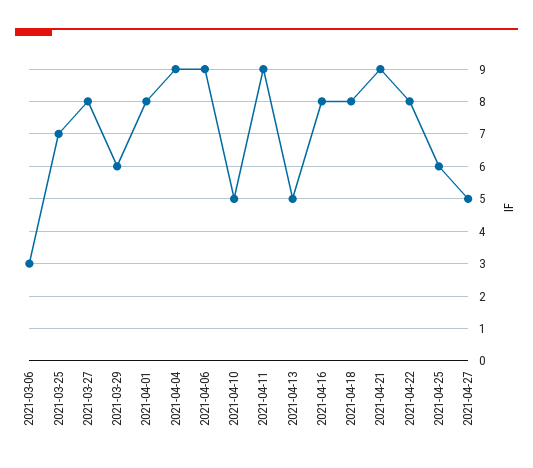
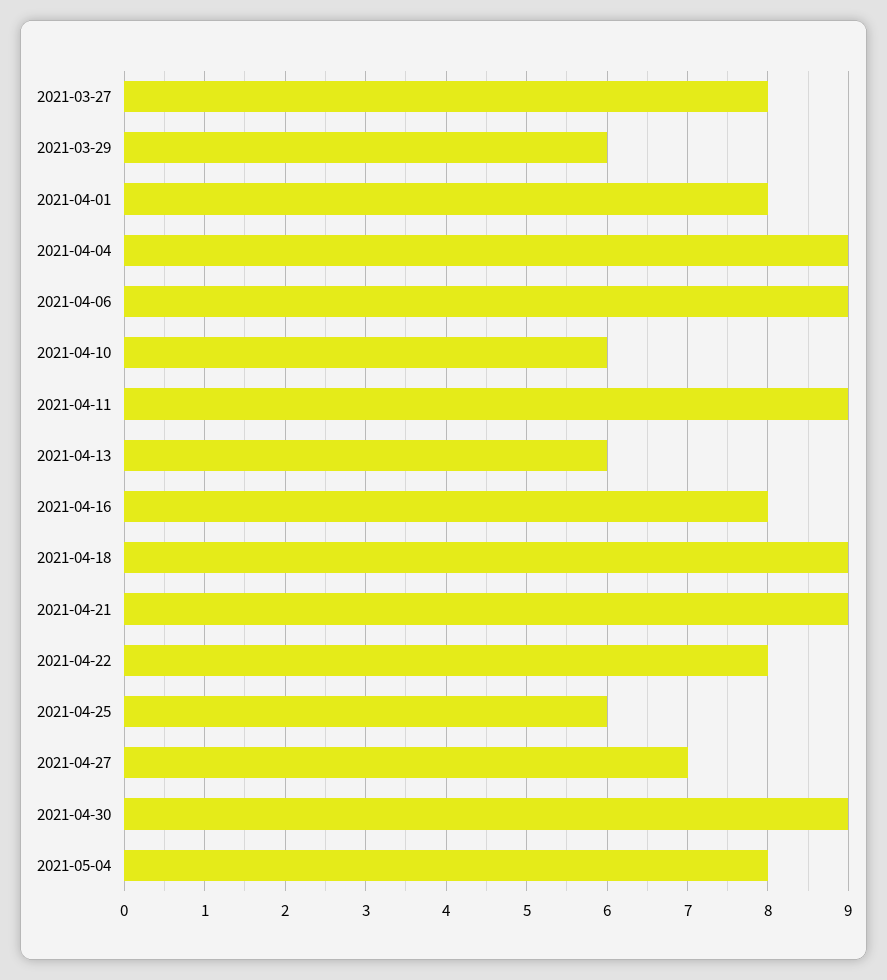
2021-03-06: 3 -> none
2021-03-25: 7 -> none
2021-04-10: 5 -> 6
2021-04-13: 5 -> 6
2021-04-18: 8 -> 9
2021-04-27: 5 -> 7
2021-04-30: none -> 9
2021-05-04: none -> 8

